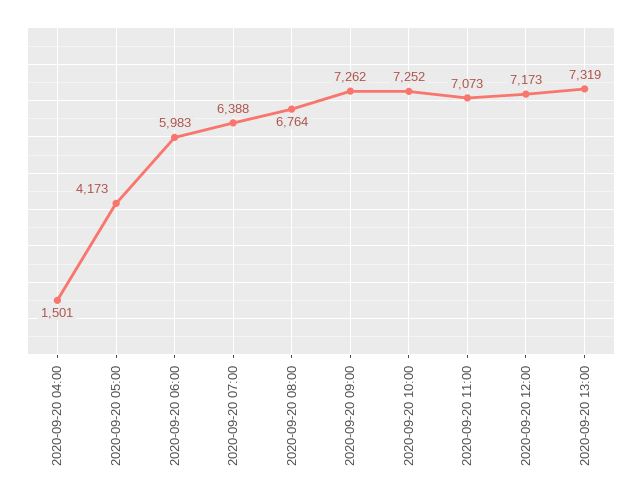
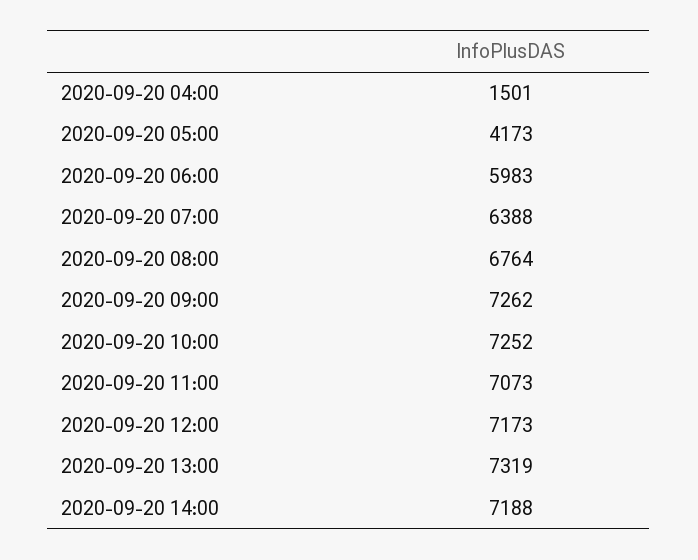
2020-09-20 14:00: none -> 7188

